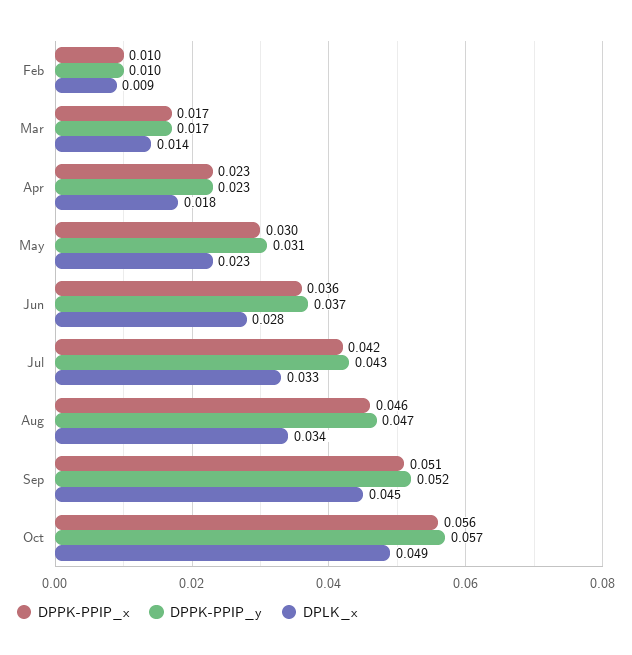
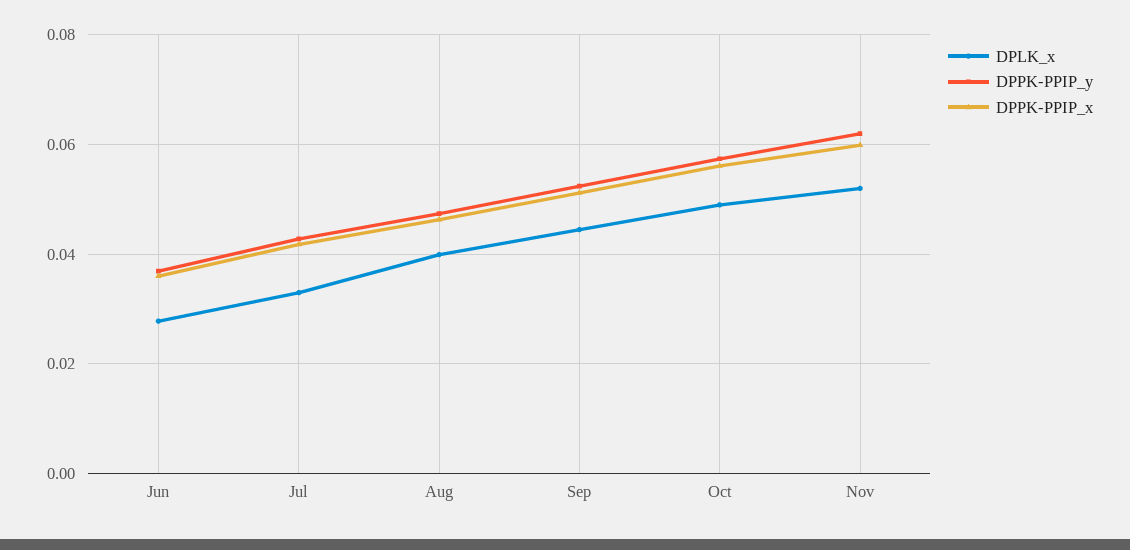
DPPK-PPIP_x, Feb: 0.01 -> none
DPPK-PPIP_y, Feb: 0.01 -> none
DPLK_x, Feb: 0.009 -> none
DPPK-PPIP_x, Mar: 0.017 -> none
DPPK-PPIP_y, Mar: 0.017 -> none
DPLK_x, Mar: 0.014 -> none
DPPK-PPIP_x, Apr: 0.023 -> none
DPPK-PPIP_y, Apr: 0.023 -> none
DPLK_x, Apr: 0.018 -> none
DPPK-PPIP_x, May: 0.03 -> none
DPPK-PPIP_y, May: 0.031 -> none
DPLK_x, May: 0.023 -> none
DPLK_x, Aug: 0.034 -> 0.04
DPLK_x, Nov: none -> 0.052
DPPK-PPIP_y, Nov: none -> 0.062
DPPK-PPIP_x, Nov: none -> 0.06

